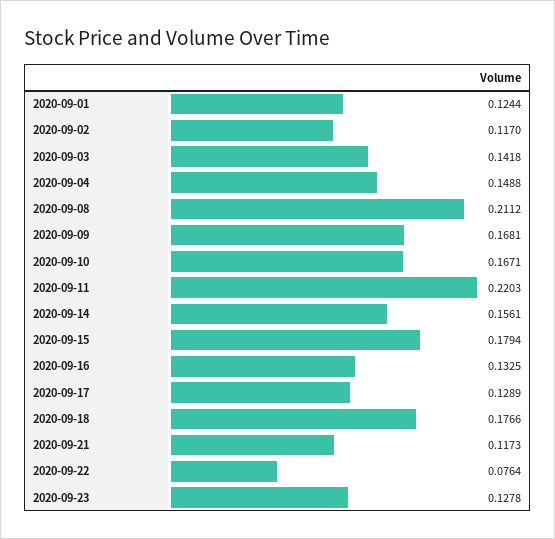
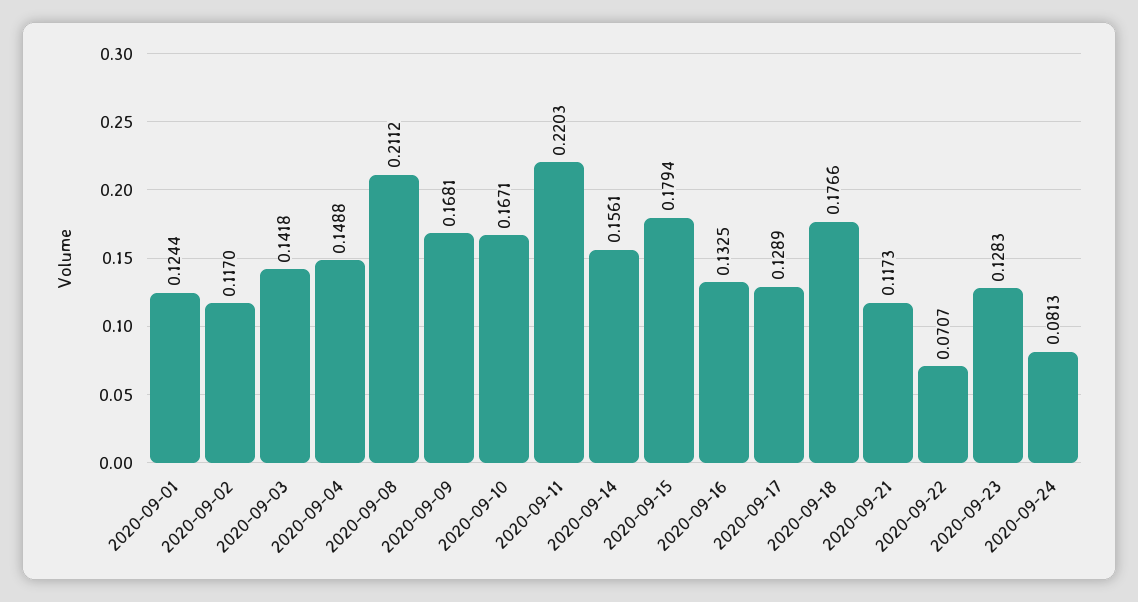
2020-09-22: 0.0764 -> 0.0707
2020-09-23: 0.1278 -> 0.1283
2020-09-24: none -> 0.0813

